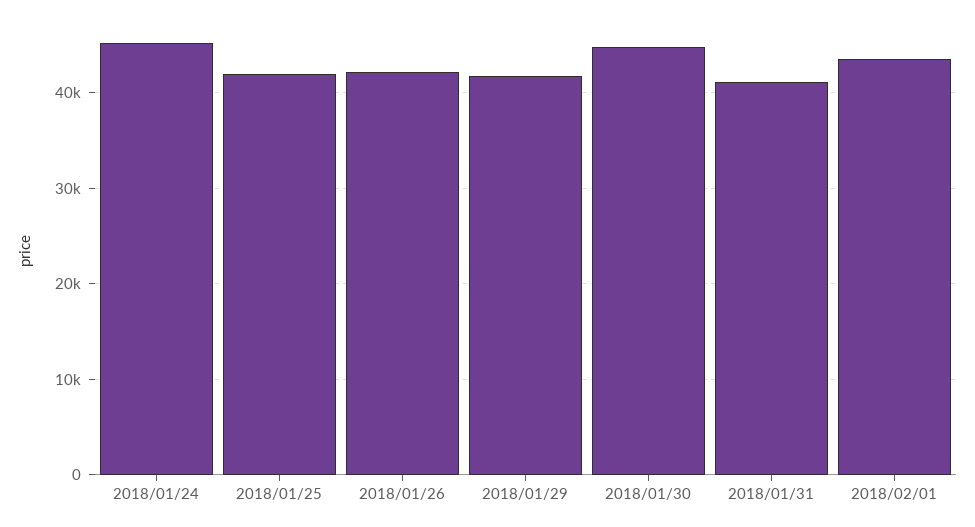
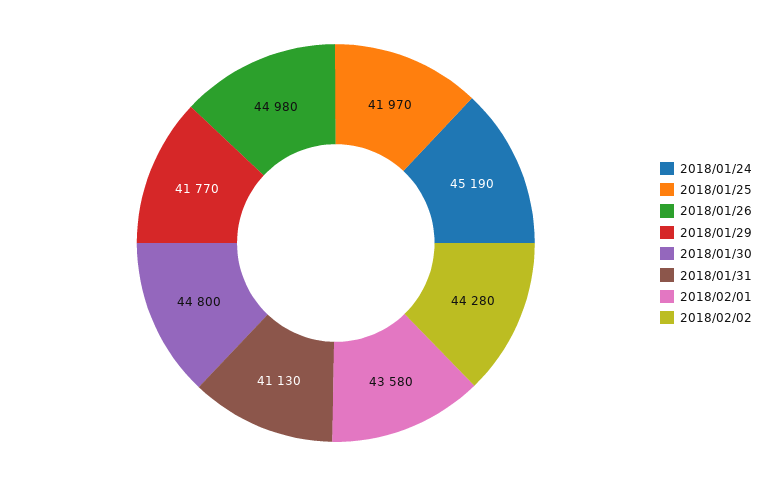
2018/01/26: 42000 -> 44980
2018/02/02: none -> 44280

